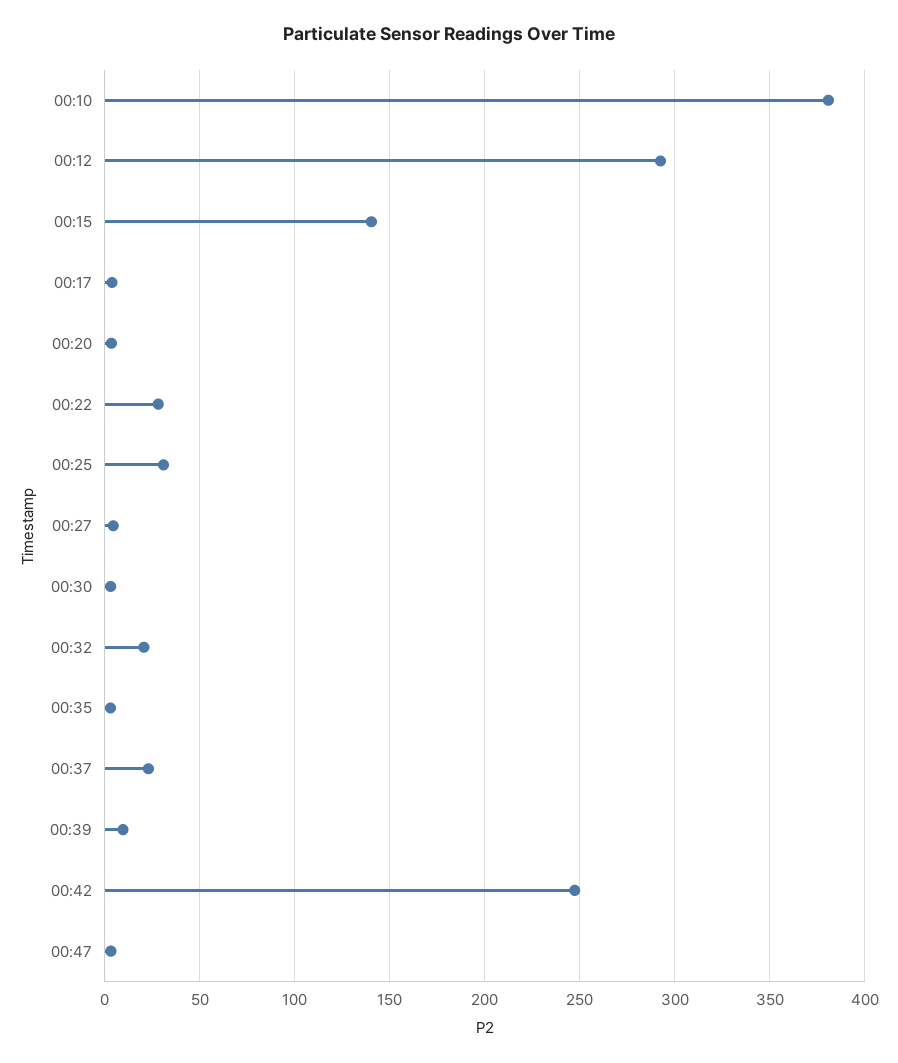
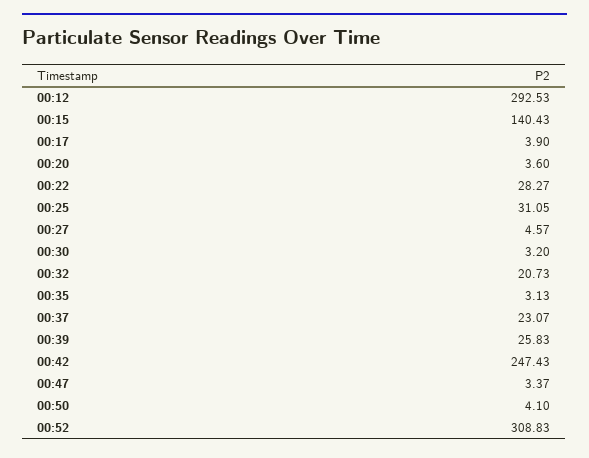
00:10: 380 -> none
00:39: 10 -> 25.83
00:50: none -> 4.1
00:52: none -> 308.83

